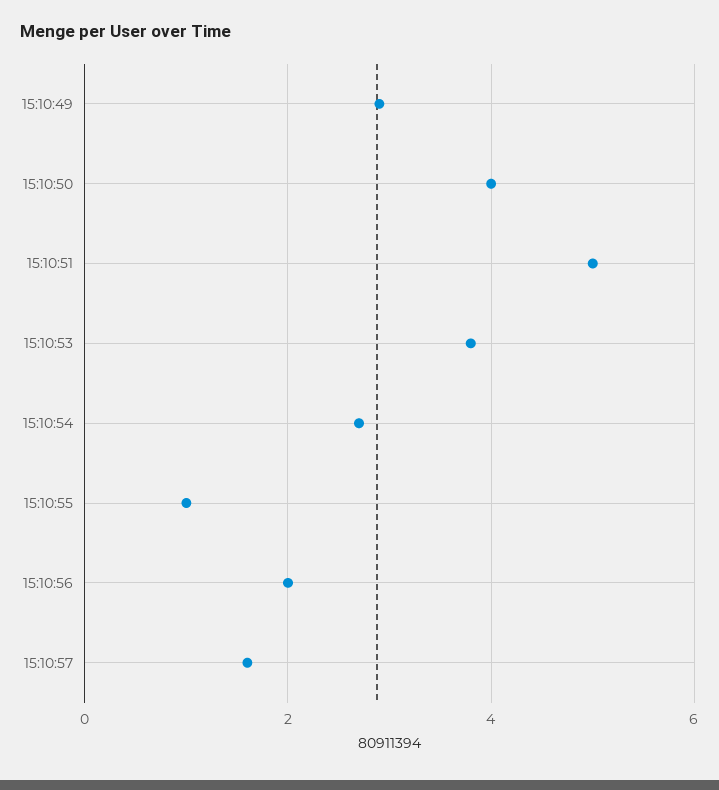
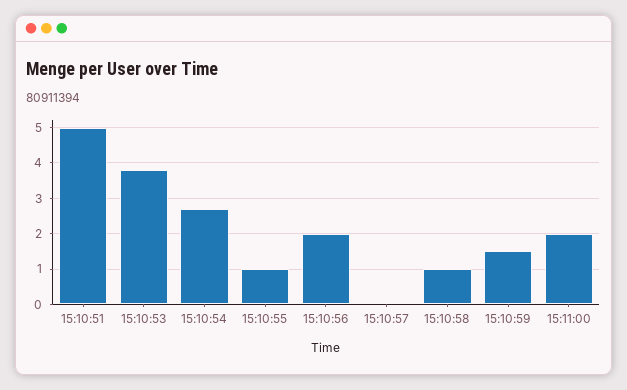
15:10:49: 3 -> none
15:10:50: 4 -> none
15:10:57: 1.5 -> 0
15:10:58: none -> 1
15:10:59: none -> 1.5
15:11:00: none -> 2

